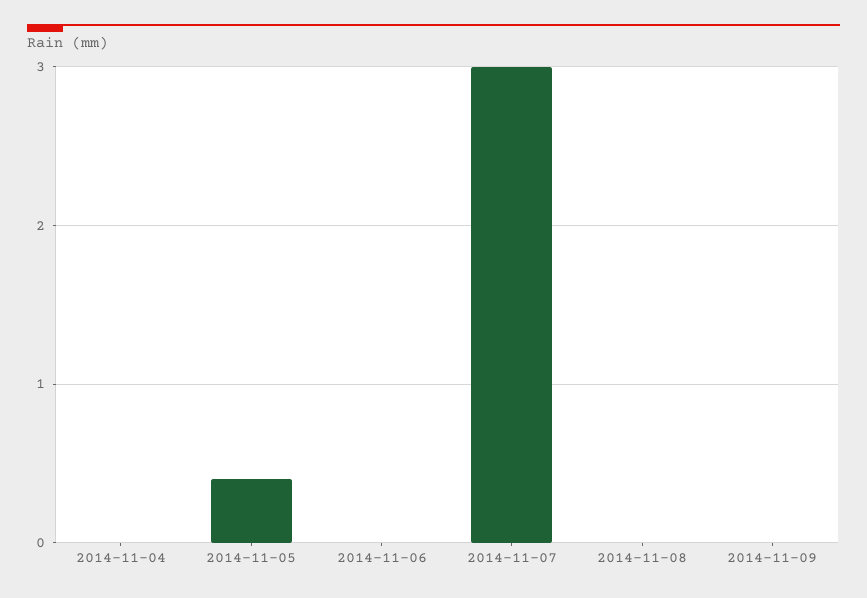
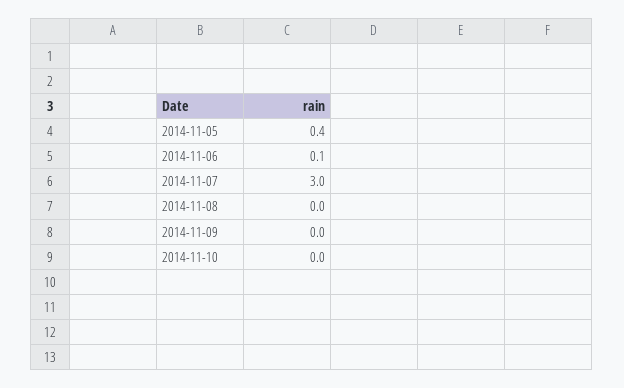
2014-11-04: 0 -> none
2014-11-06: 0 -> 0.1
2014-11-10: none -> 0

